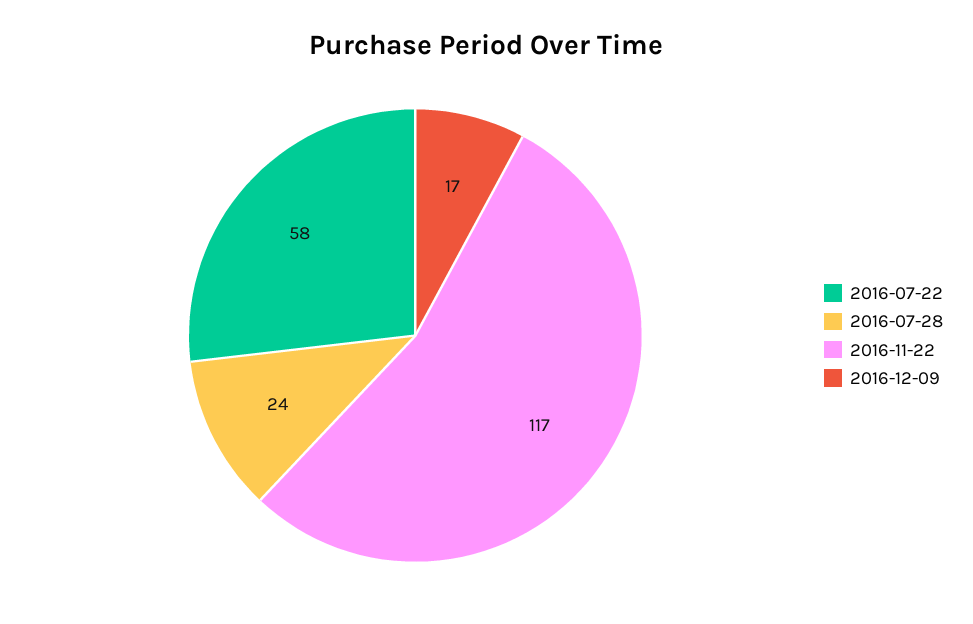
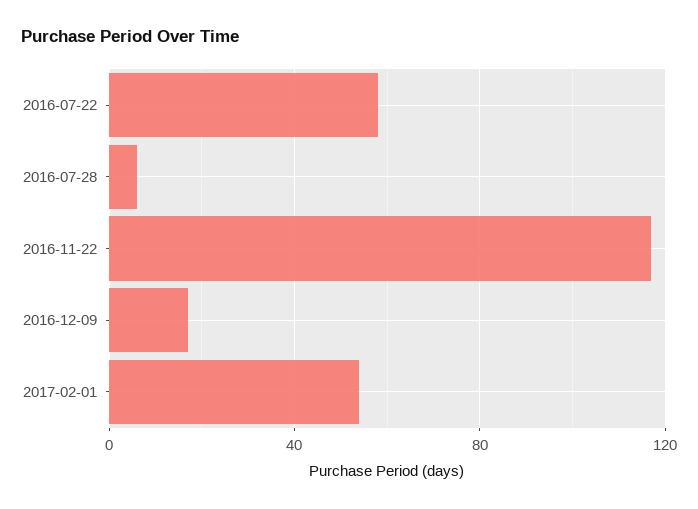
2016-07-28: 24 -> 5
2017-02-01: none -> 55

